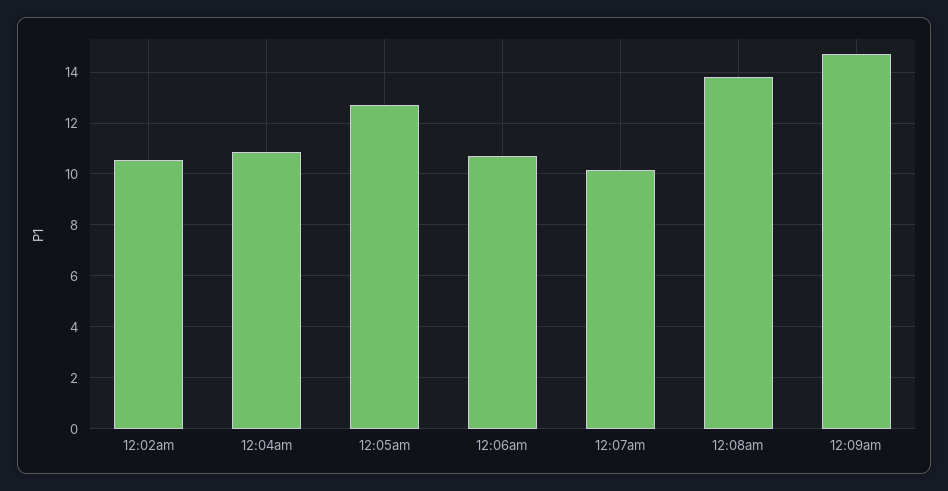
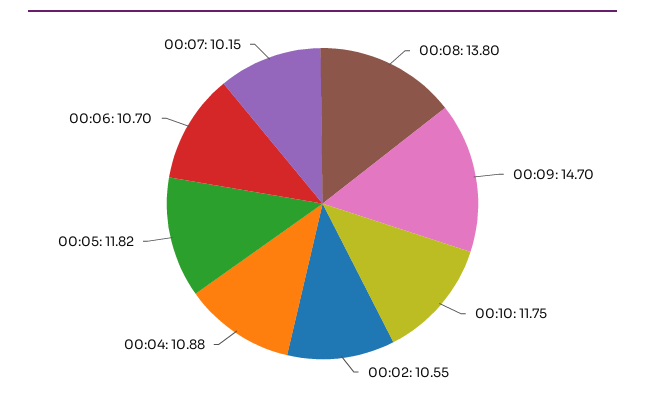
12:05am: 12.75 -> 11.82
00:10: none -> 11.75

